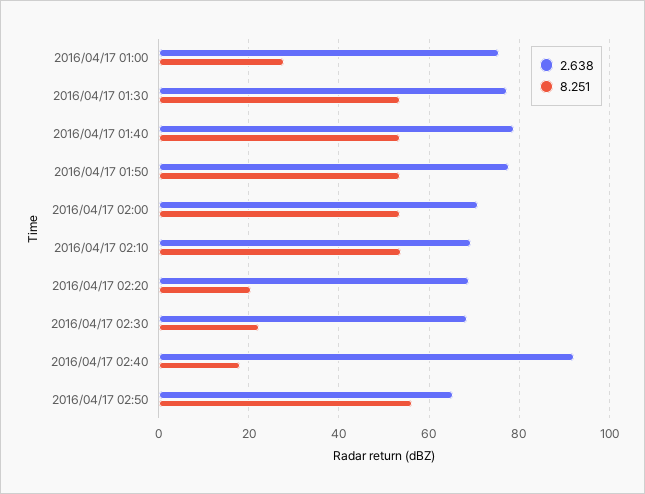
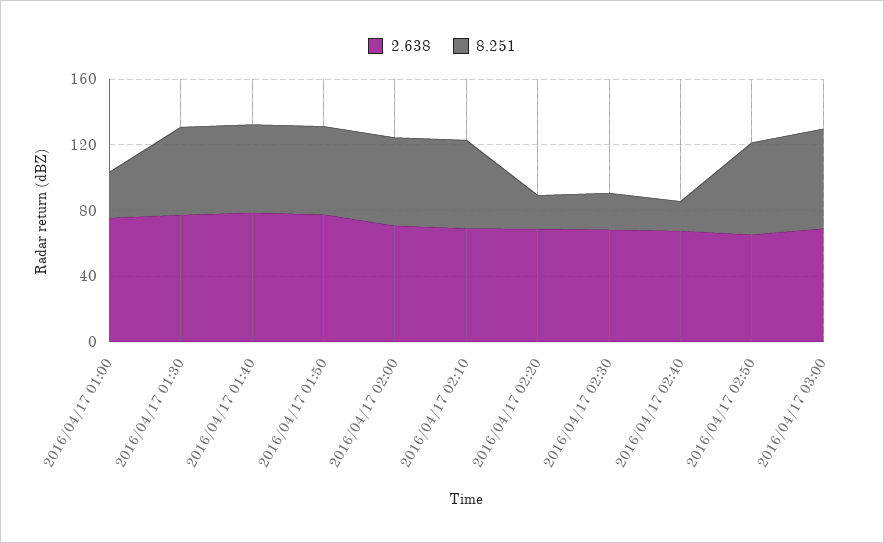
2.638, 2016/04/17 02:40: 92 -> 70
2.638, 2016/04/17 03:00: none -> 70
8.251, 2016/04/17 03:00: none -> 60

